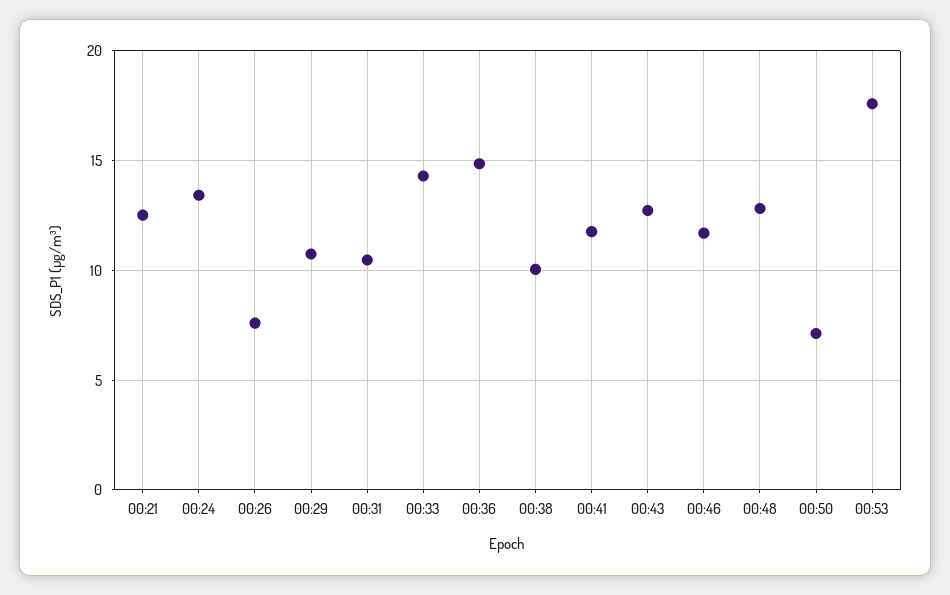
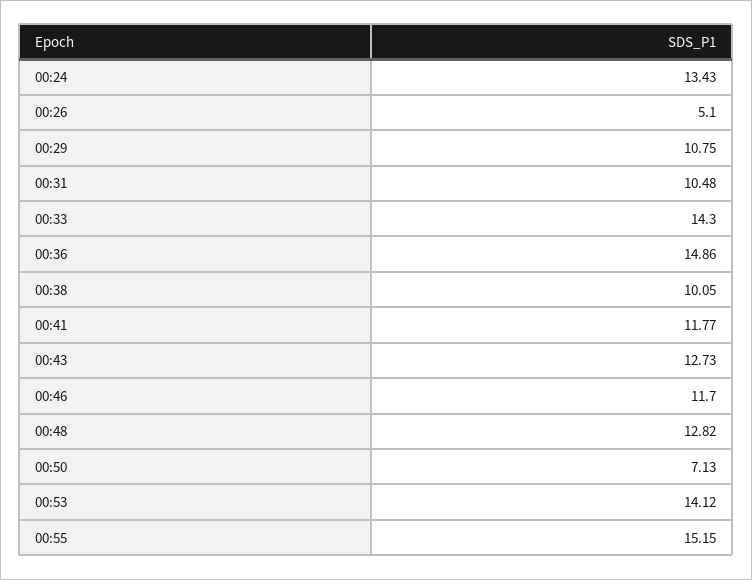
00:21: 12.5 -> none
00:26: 7.5 -> 5.1
00:53: 17.5 -> 14.12
00:55: none -> 15.15

